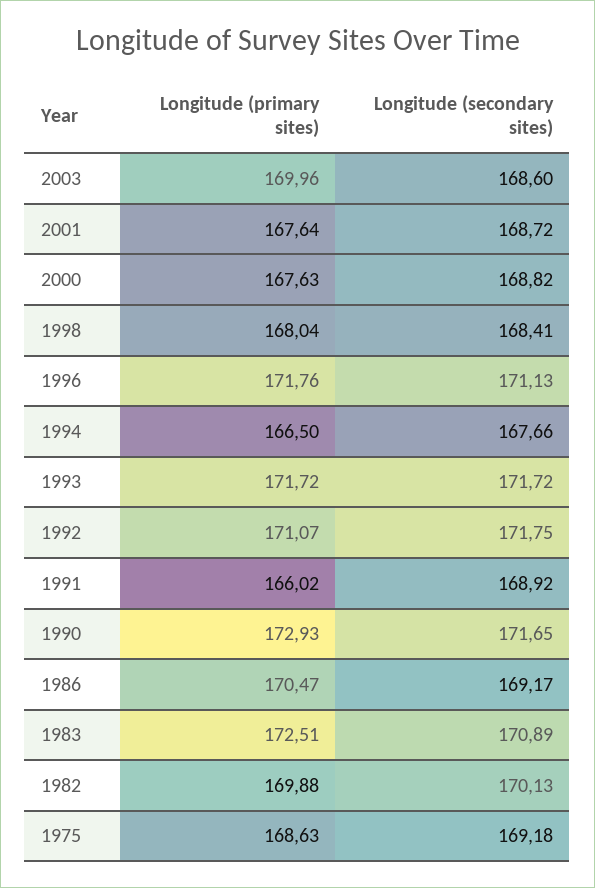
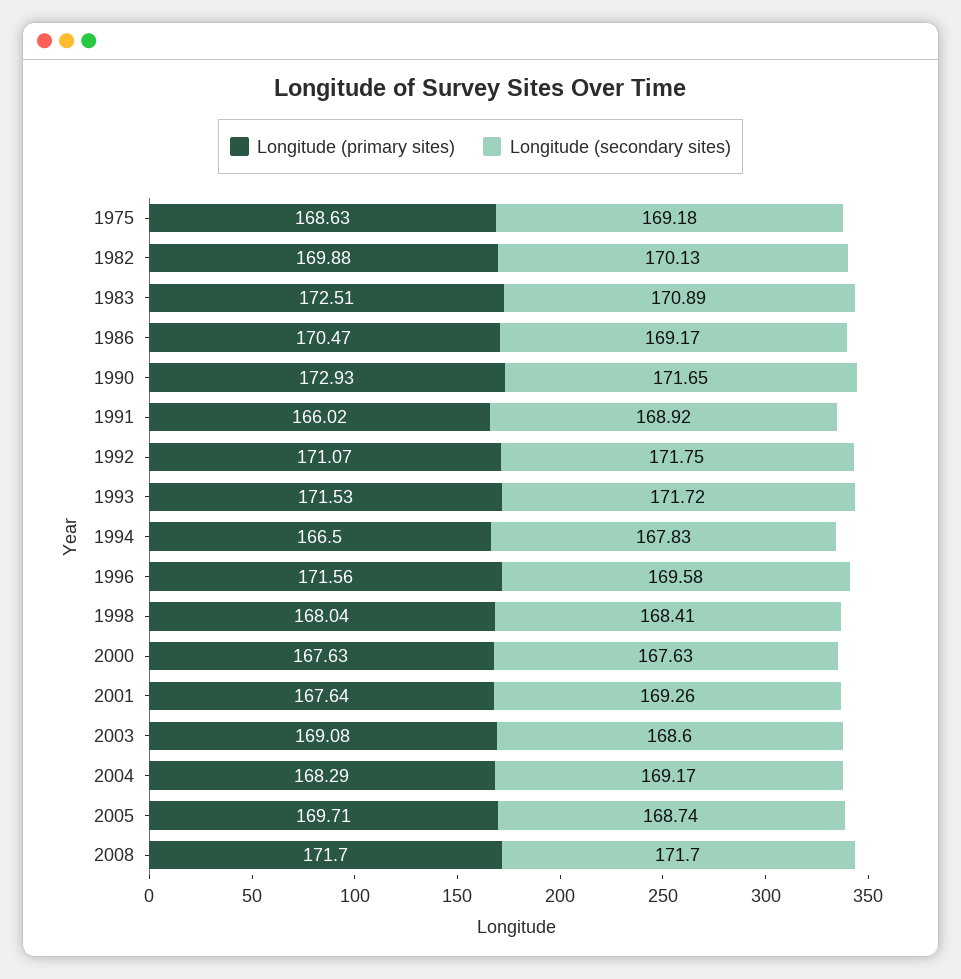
Longitude (primary sites), 2003: 169.96 -> 169.08
Longitude (secondary sites), 2001: 168.72 -> 169.26
Longitude (secondary sites), 2000: 168.82 -> 167.63
Longitude (primary sites), 1996: 171.76 -> 171.56
Longitude (secondary sites), 1996: 171.13 -> 169.58
Longitude (secondary sites), 1994: 167.66 -> 167.83
Longitude (primary sites), 1993: 171.72 -> 171.53
Longitude (primary sites), 2004: none -> 168.29
Longitude (secondary sites), 2004: none -> 169.17
Longitude (primary sites), 2005: none -> 169.71
Longitude (secondary sites), 2005: none -> 168.74
Longitude (primary sites), 2008: none -> 171.7
Longitude (secondary sites), 2008: none -> 171.7

